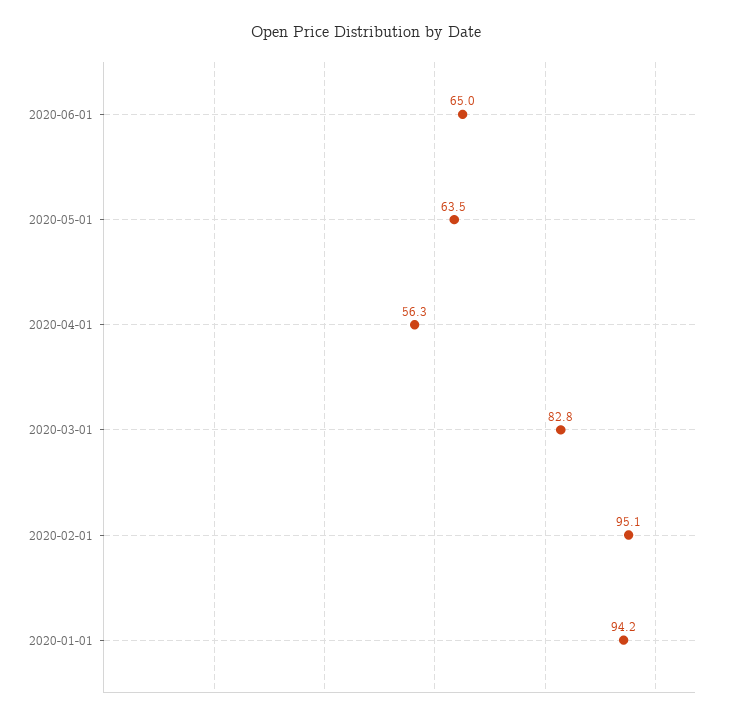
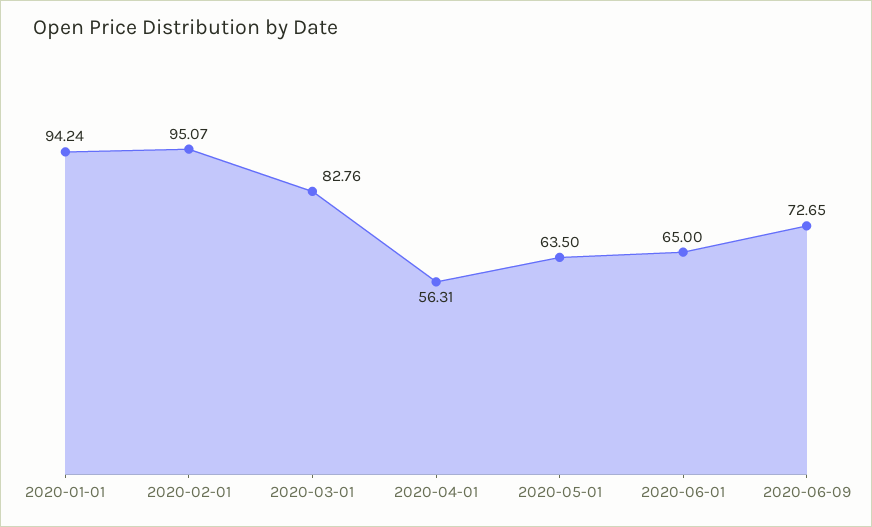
2020-06-09: none -> 72.65

